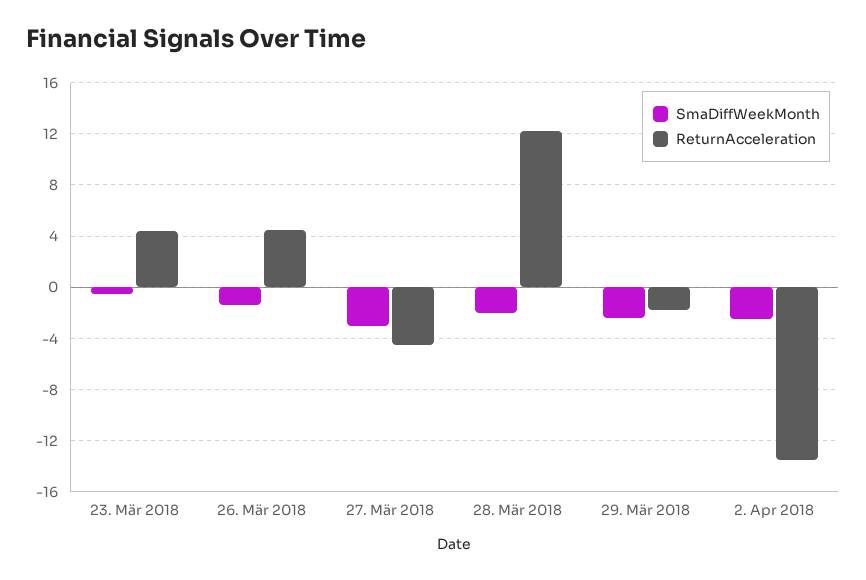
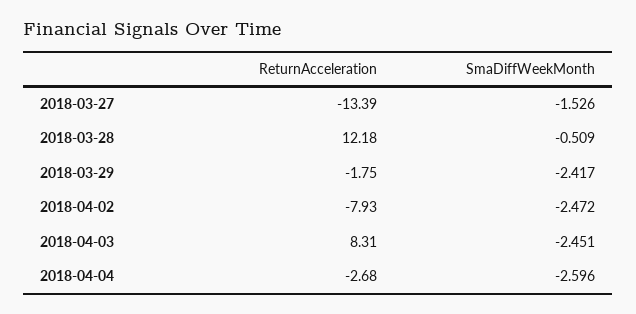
SmaDiffWeekMonth, 23. Mär 2018: -0.5 -> none
ReturnAcceleration, 23. Mär 2018: 4.5 -> none
SmaDiffWeekMonth, 26. Mär 2018: -1.5 -> none
ReturnAcceleration, 26. Mär 2018: 4.5 -> none
SmaDiffWeekMonth, 27. Mär 2018: -3 -> -1.526
ReturnAcceleration, 27. Mär 2018: -4.5 -> -13.39
SmaDiffWeekMonth, 28. Mär 2018: -2 -> -0.509
ReturnAcceleration, 2. Apr 2018: -13.5 -> -7.93
ReturnAcceleration, 2018-04-03: none -> 8.31
SmaDiffWeekMonth, 2018-04-03: none -> -2.451
ReturnAcceleration, 2018-04-04: none -> -2.68
SmaDiffWeekMonth, 2018-04-04: none -> -2.596

